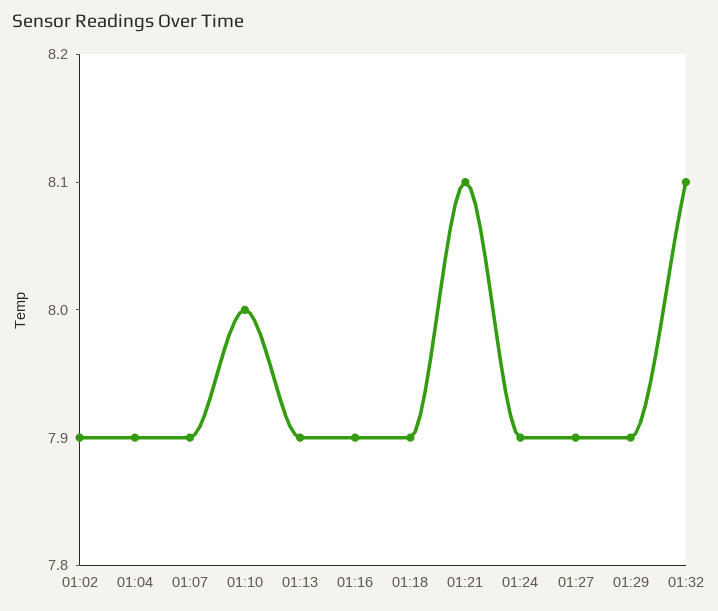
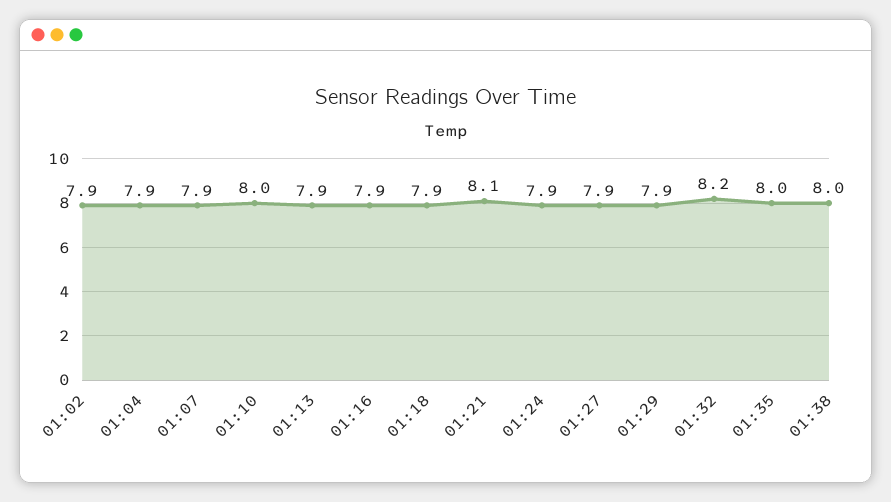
01:32: 8.1 -> 8.2
01:35: none -> 8
01:38: none -> 8

